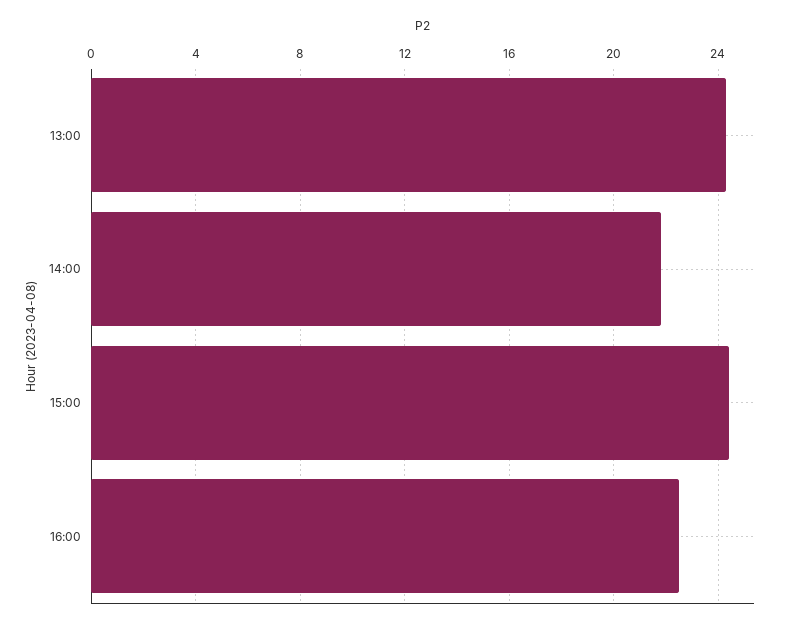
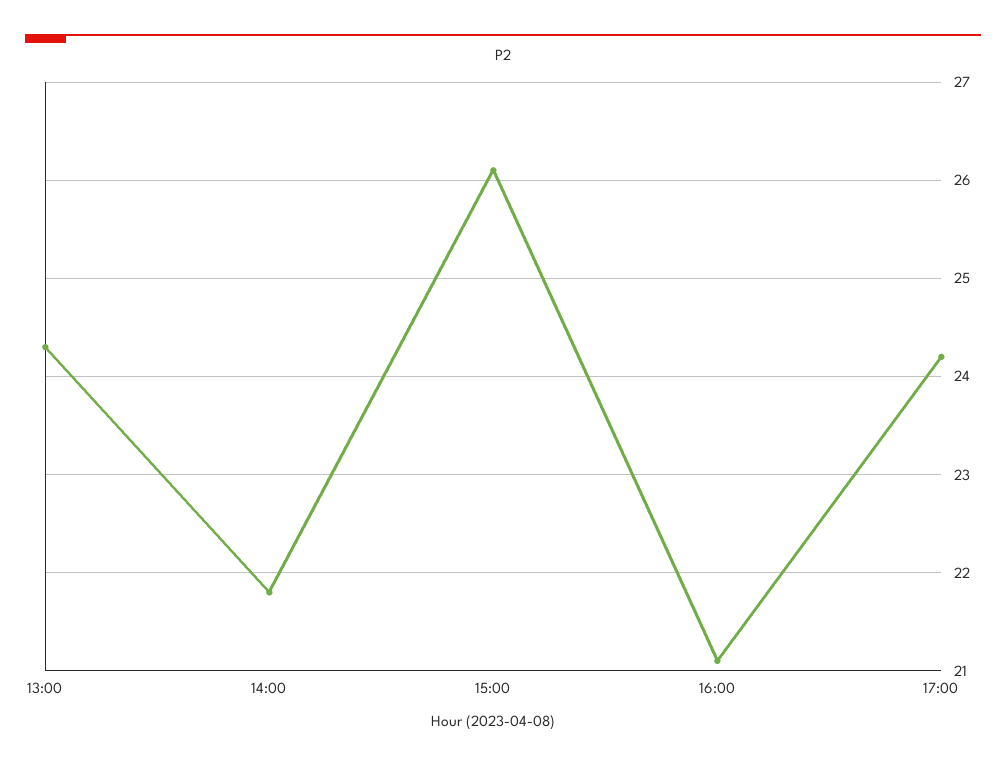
15:00: 24.5 -> 26.1
16:00: 22.5 -> 21.1
17:00: none -> 24.2

